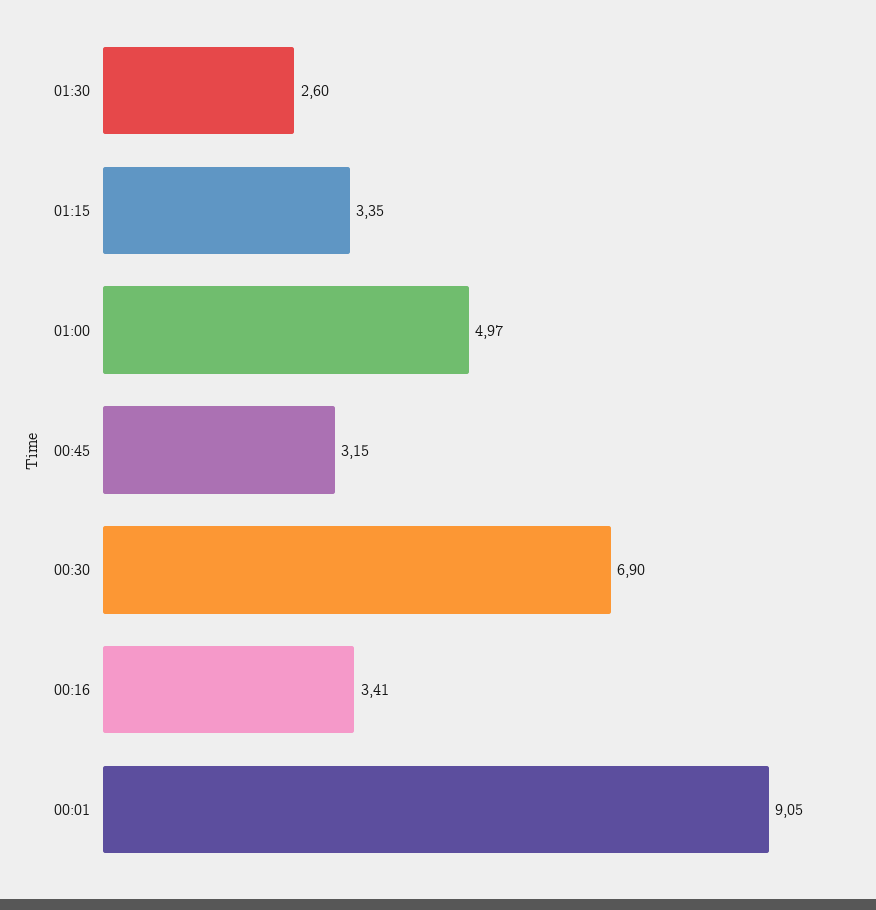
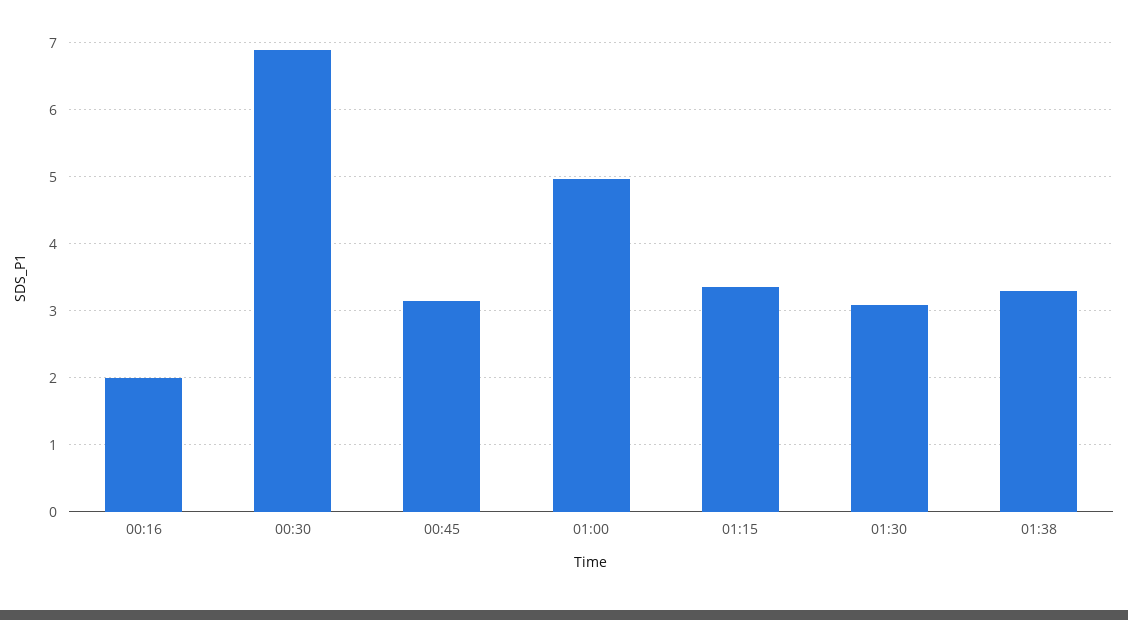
01:30: 2.6 -> 3.1
00:16: 3.41 -> 2
00:01: 9.05 -> none
01:38: none -> 3.3

